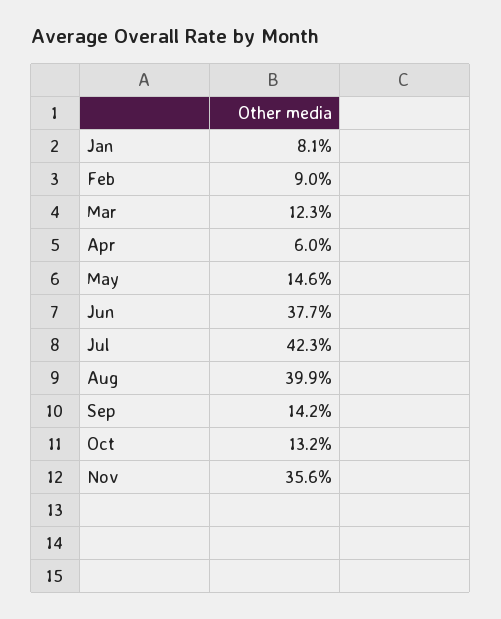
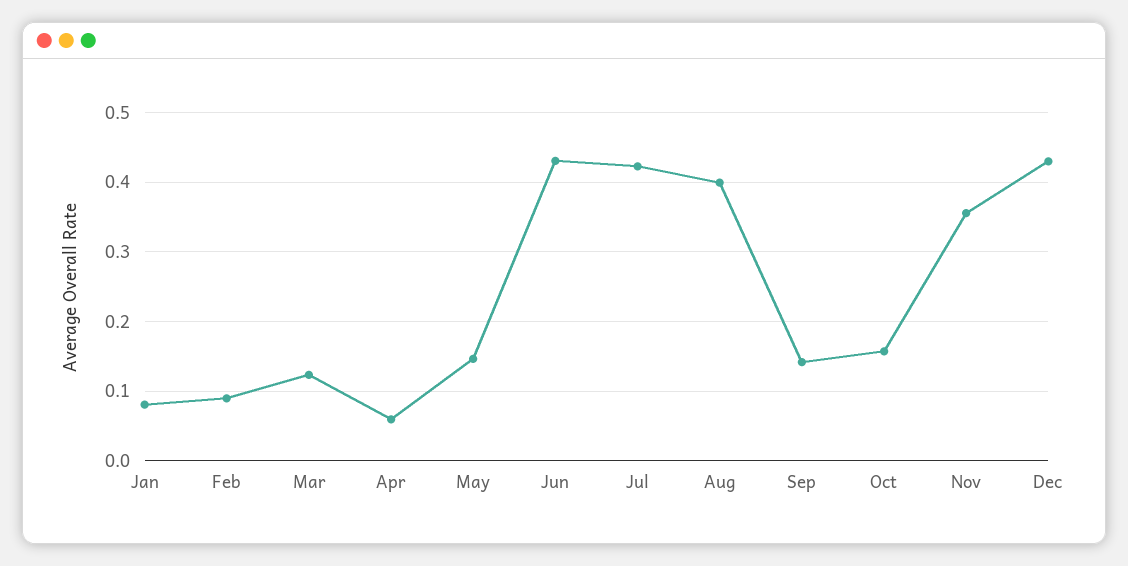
Jun: 0.377 -> 0.43
Oct: 0.132 -> 0.16
Dec: none -> 0.43

